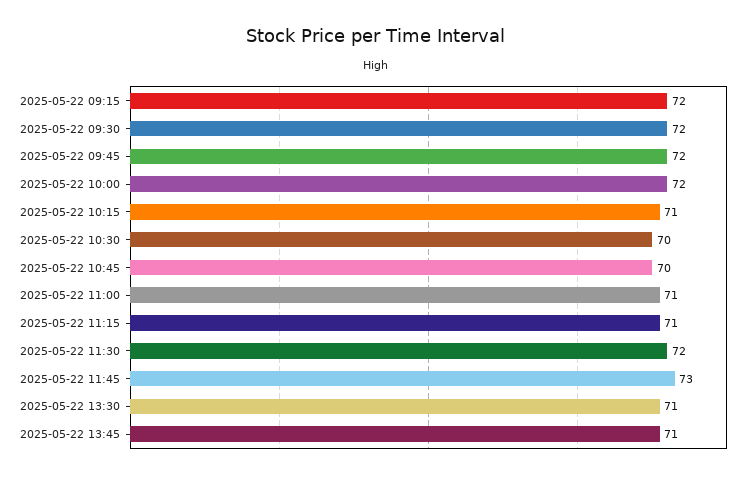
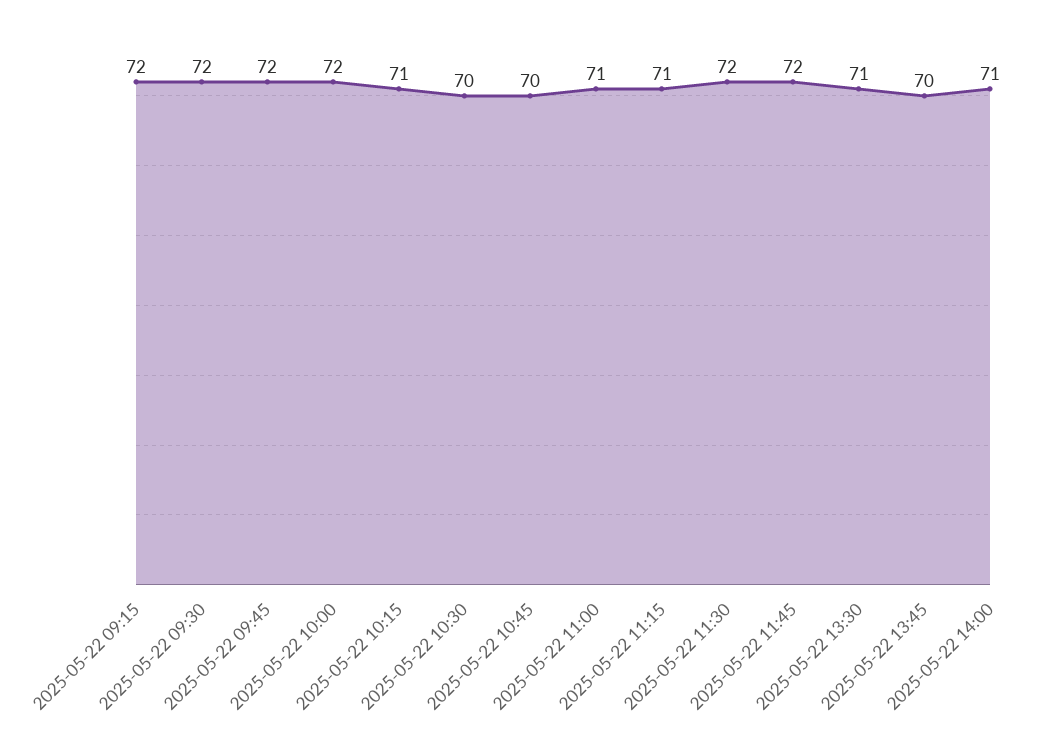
2025-05-22 11:45: 73 -> 72
2025-05-22 13:45: 71 -> 70
2025-05-22 14:00: none -> 71

